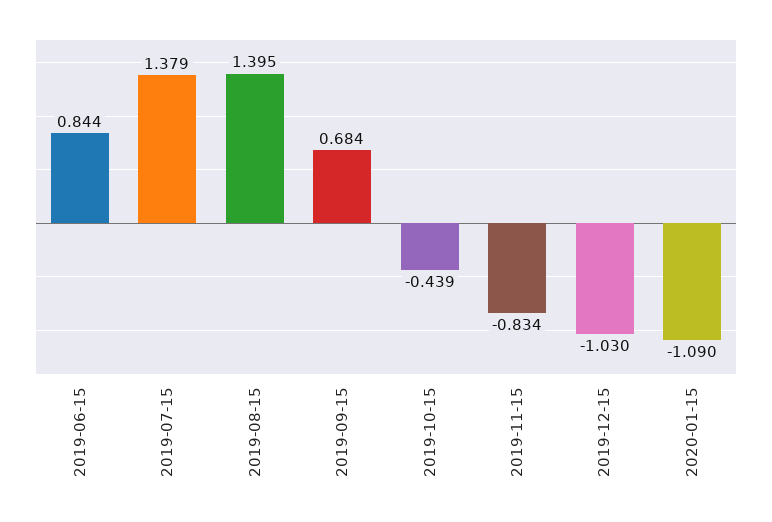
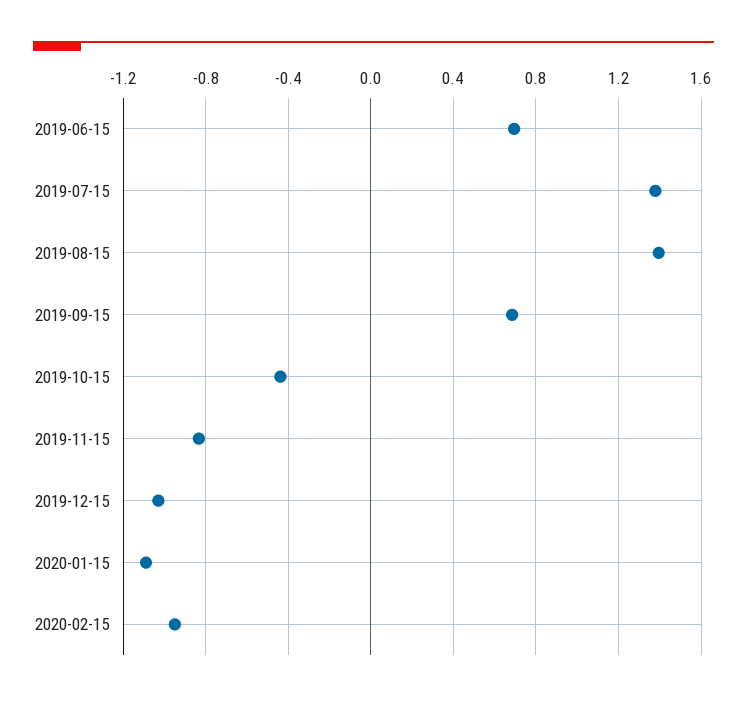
2019-06-15: 0.844 -> 0.7
2020-02-15: none -> -0.95

